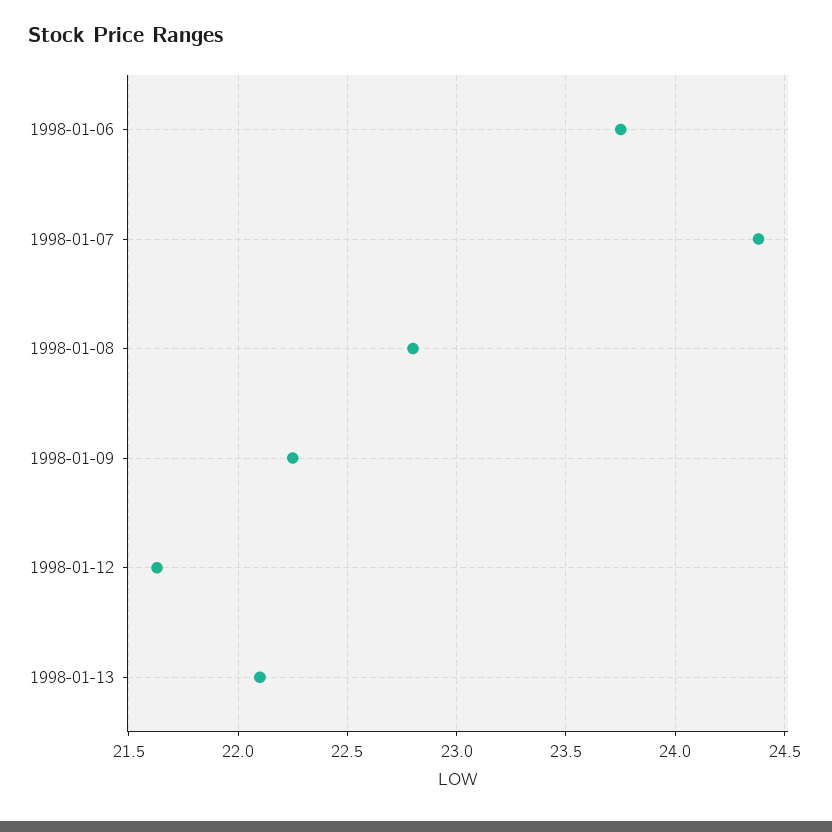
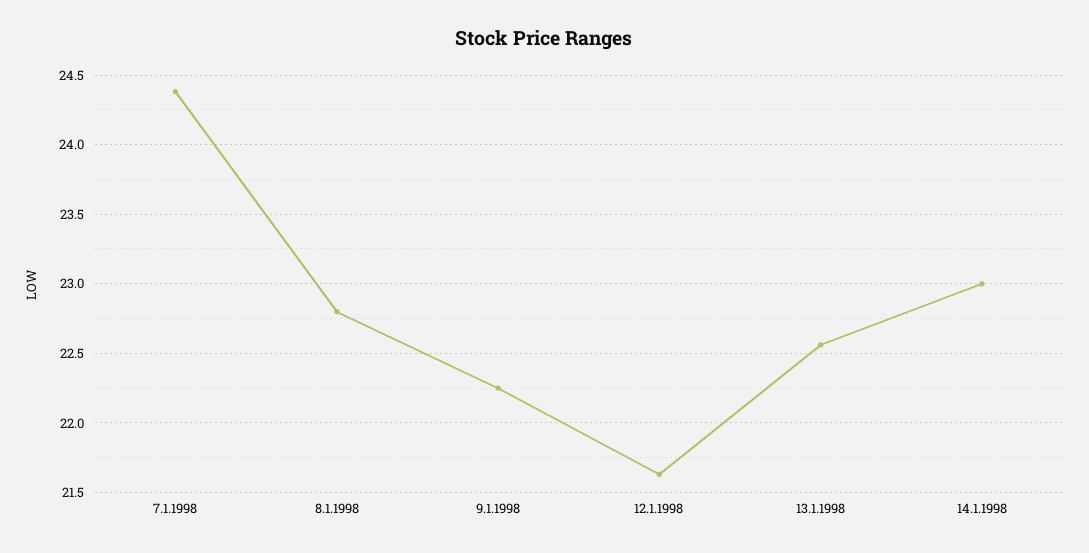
1998-01-06: 23.75 -> none
1998-01-13: 22.1 -> 22.55
14.1.1998: none -> 23

